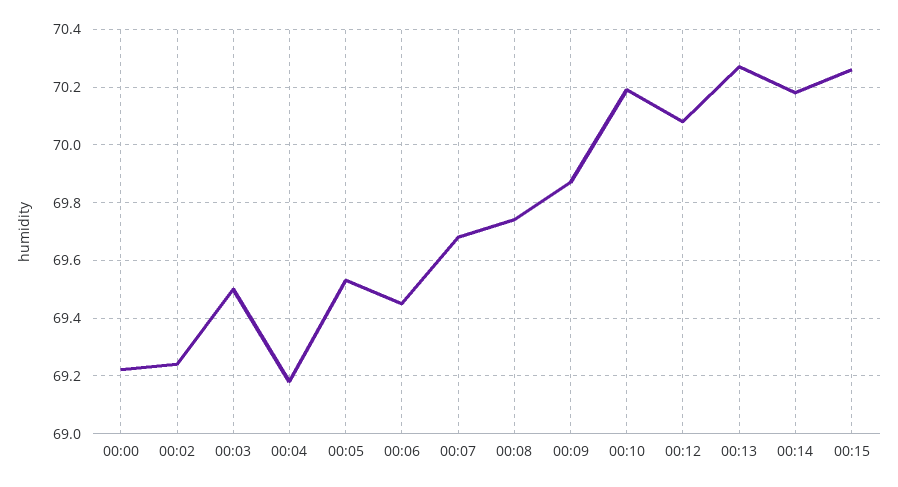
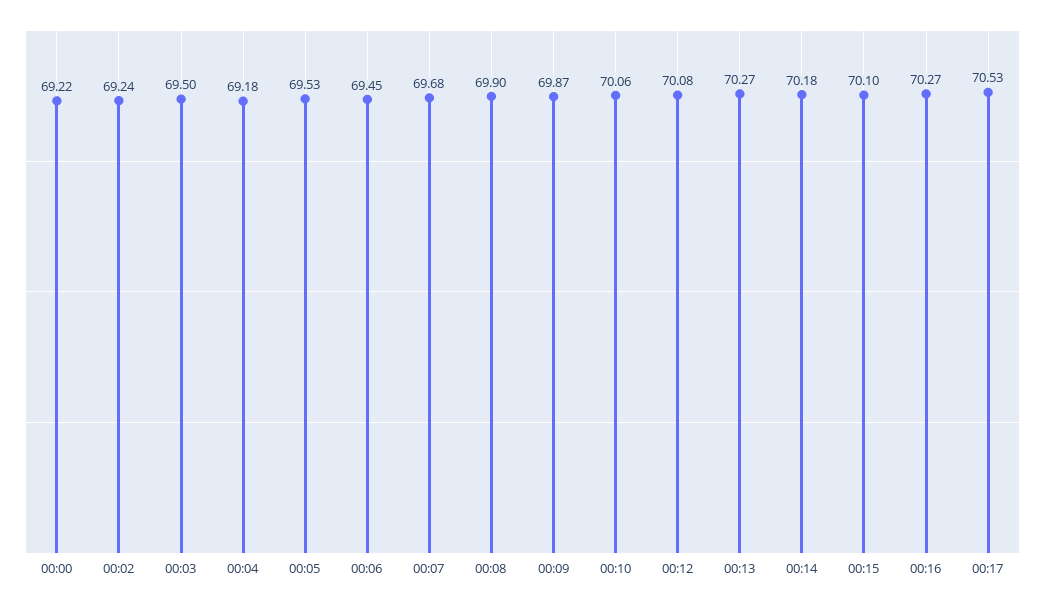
00:08: 69.75 -> 69.9
00:10: 70.2 -> 70.06
00:15: 70.25 -> 70.1
00:16: none -> 70.27
00:17: none -> 70.53

